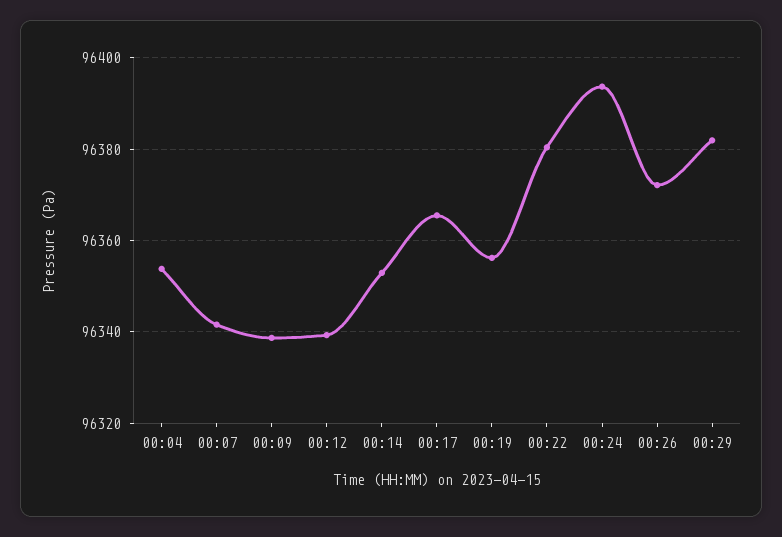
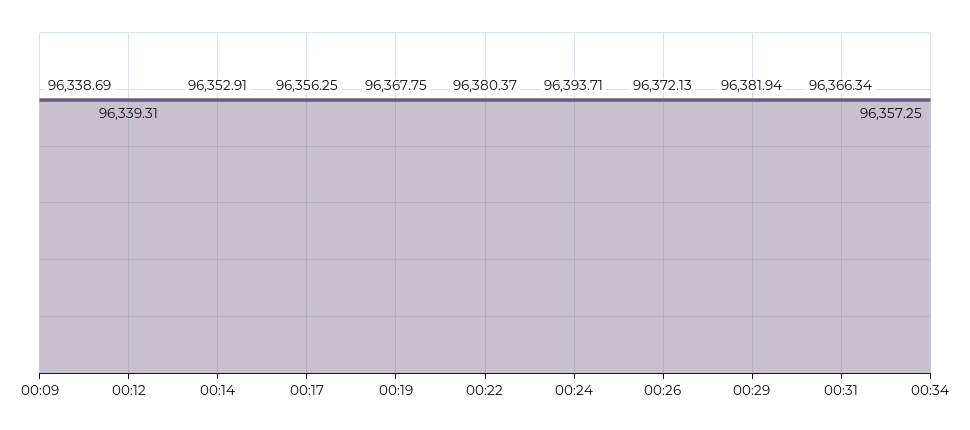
00:04: 96354 -> none
00:07: 96342 -> none
00:17: 96366 -> 96356.25
00:19: 96356 -> 96367.75
00:31: none -> 96366.34
00:34: none -> 96357.25

